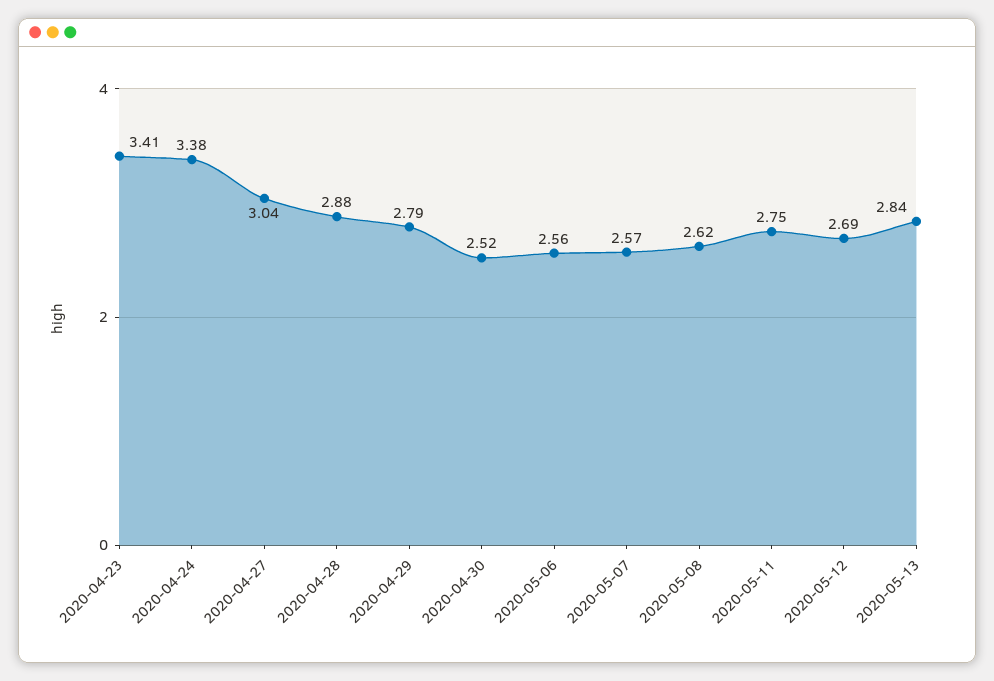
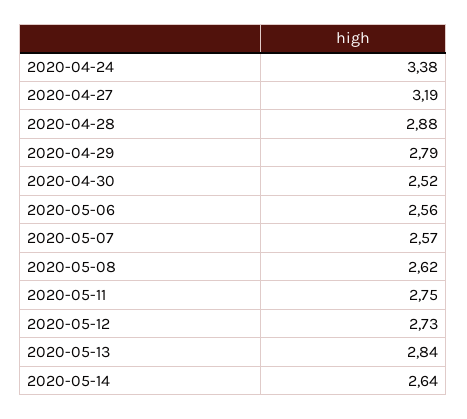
2020-04-23: 3.41 -> none
2020-04-27: 3.04 -> 3.19
2020-05-12: 2.69 -> 2.73
2020-05-14: none -> 2.64

